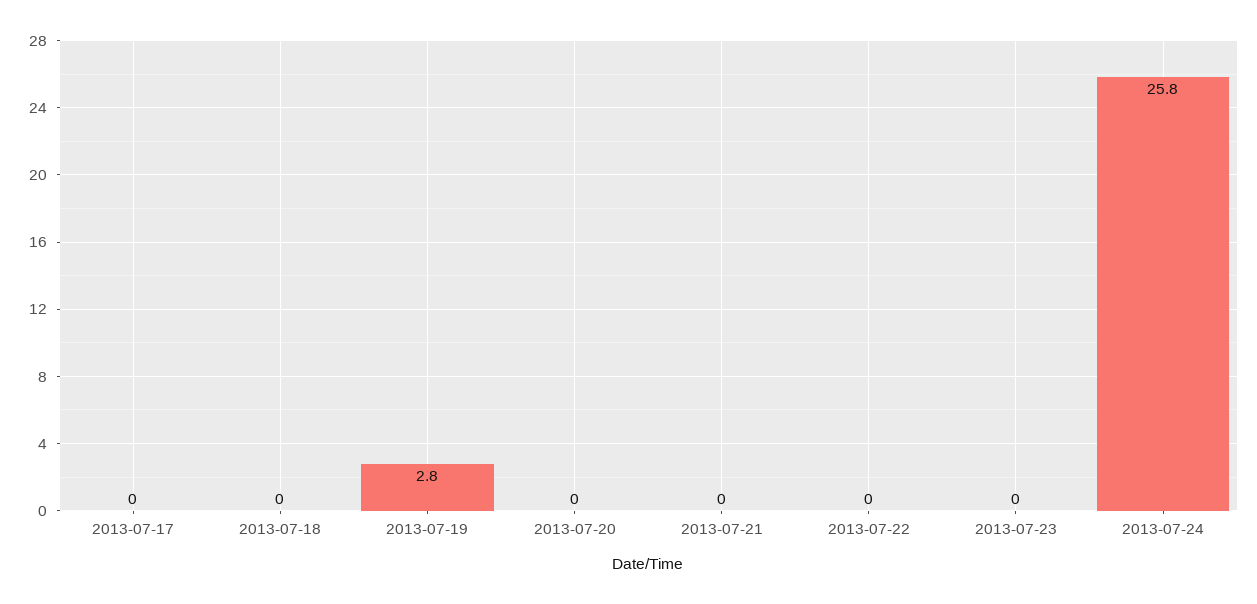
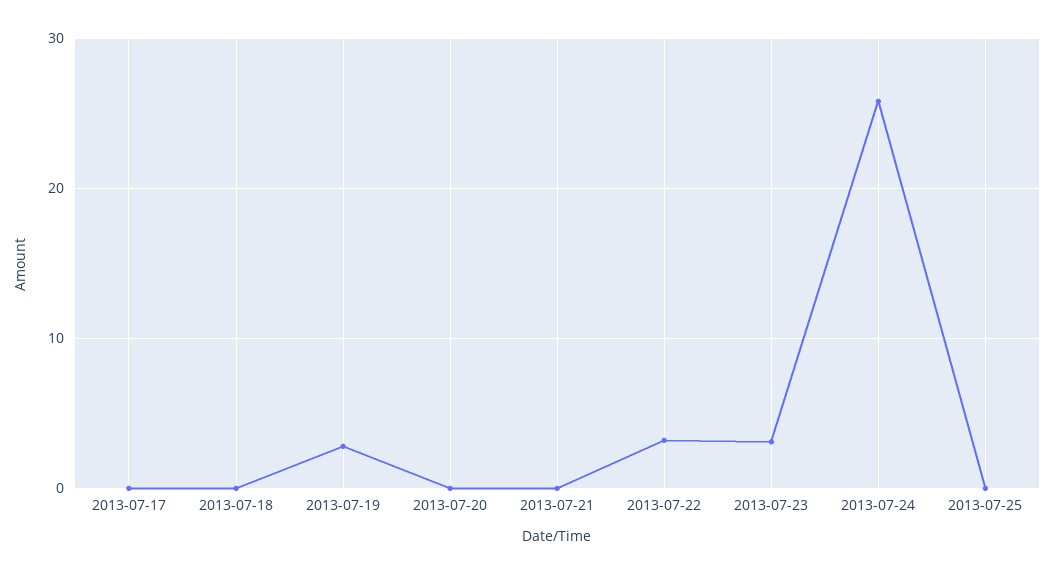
2013-07-22: 0 -> 3
2013-07-23: 0 -> 3
2013-07-25: none -> 0

